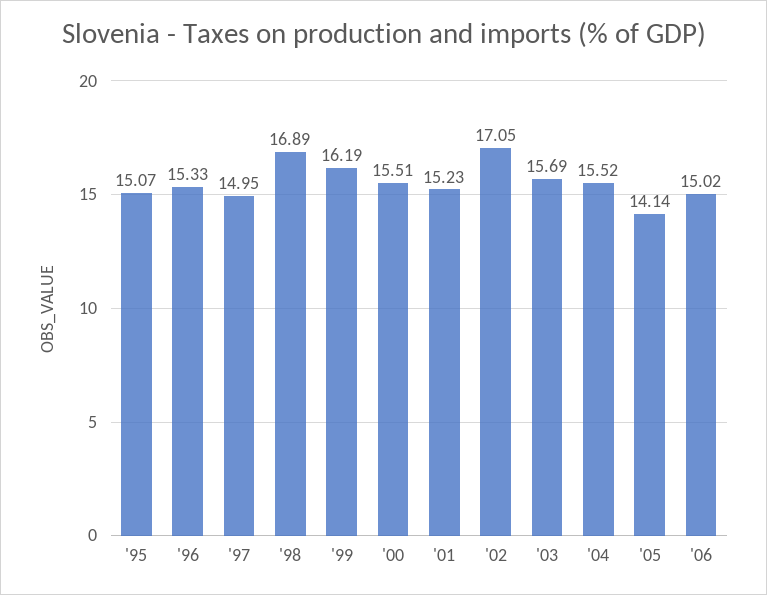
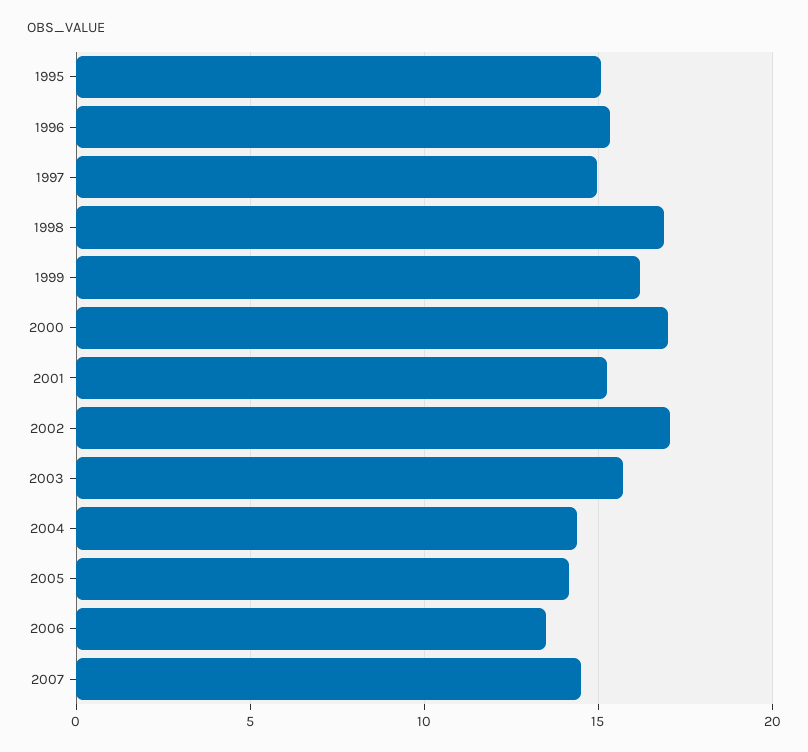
'00: 15.51 -> 17
'04: 15.52 -> 14.5
'06: 15.02 -> 13.5
2007: none -> 14.5

